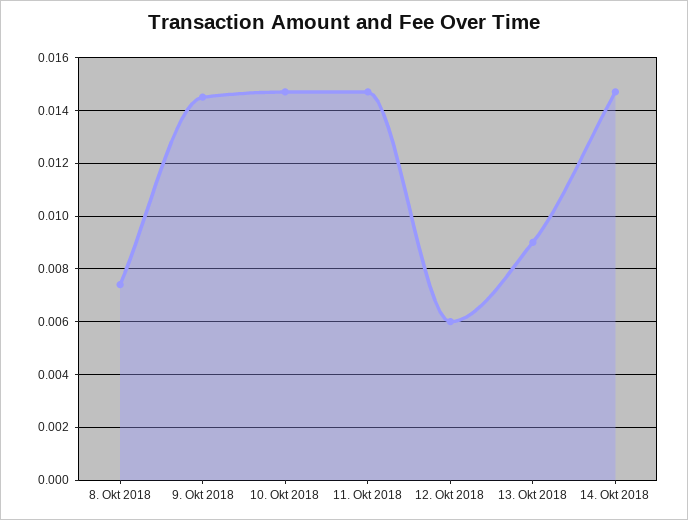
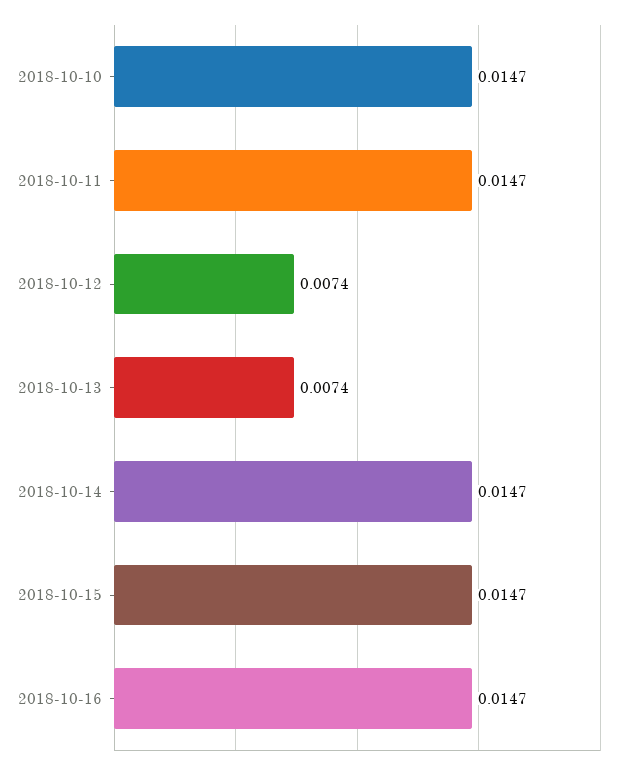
8. Okt 2018: 0.0075 -> none
9. Okt 2018: 0.0145 -> none
12. Okt 2018: 0.006 -> 0.0074
13. Okt 2018: 0.009 -> 0.0074
2018-10-15: none -> 0.0147
2018-10-16: none -> 0.0147

